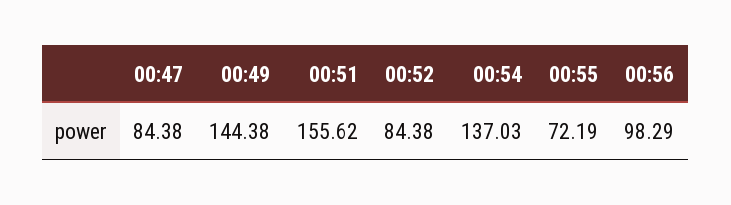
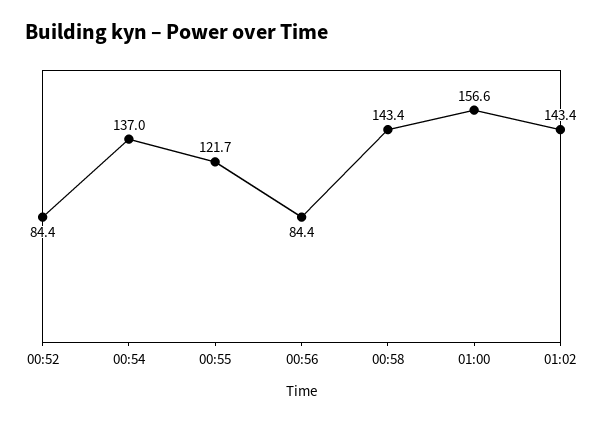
00:47: 84.38 -> none
00:49: 144.38 -> none
00:51: 155.62 -> none
00:55: 72.19 -> 121.7
00:56: 98.29 -> 84.4
00:58: none -> 143.4
01:00: none -> 156.6
01:02: none -> 143.4

